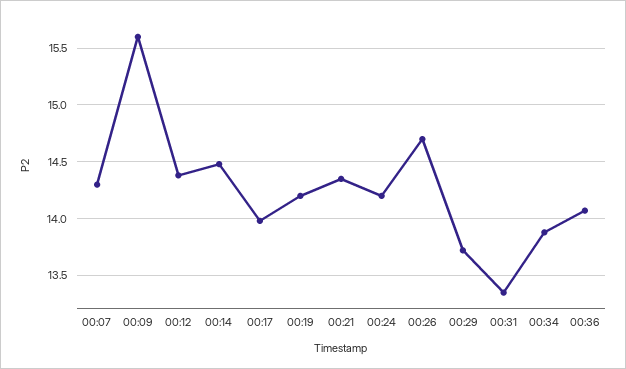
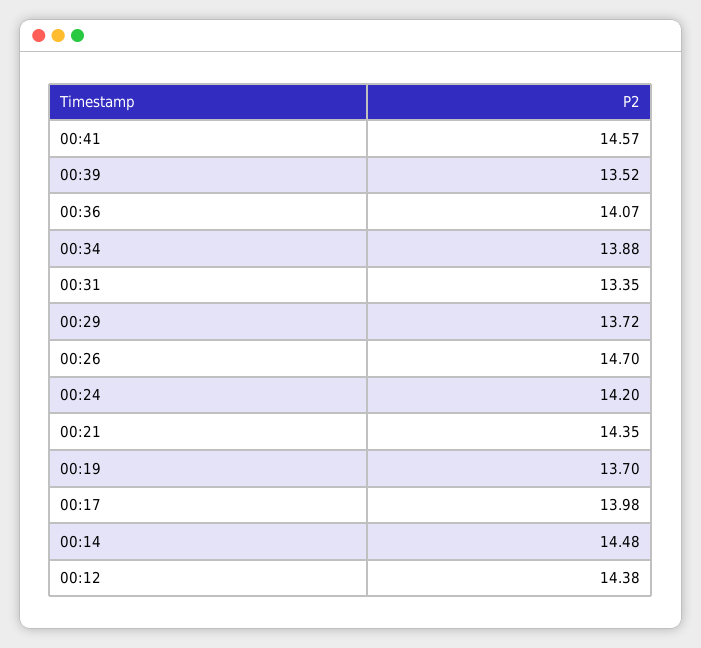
00:07: 14.3 -> none
00:09: 15.6 -> none
00:19: 14.2 -> 13.7
00:41: none -> 14.57
00:39: none -> 13.52

